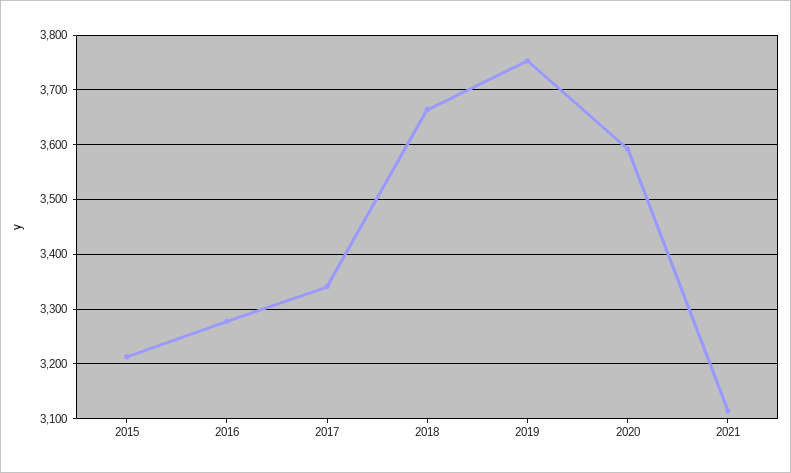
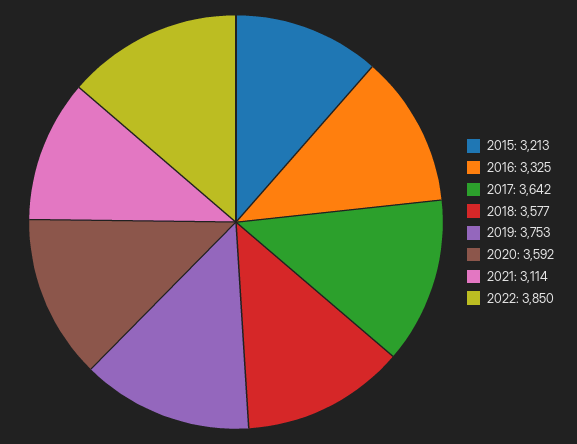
2016: 3280 -> 3325
2017: 3340 -> 3642
2018: 3660 -> 3577
2022: none -> 3850

